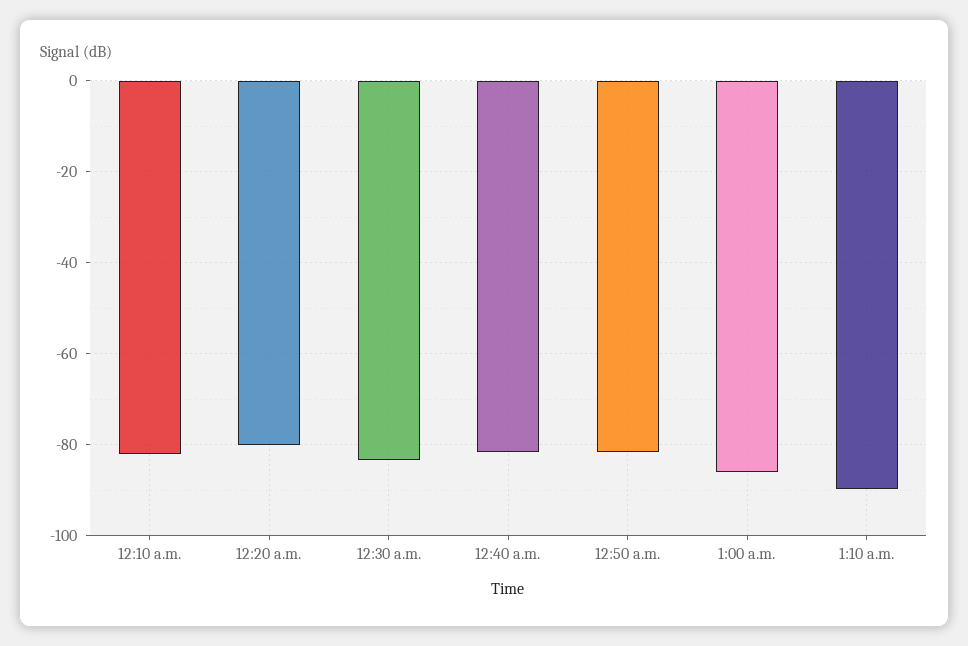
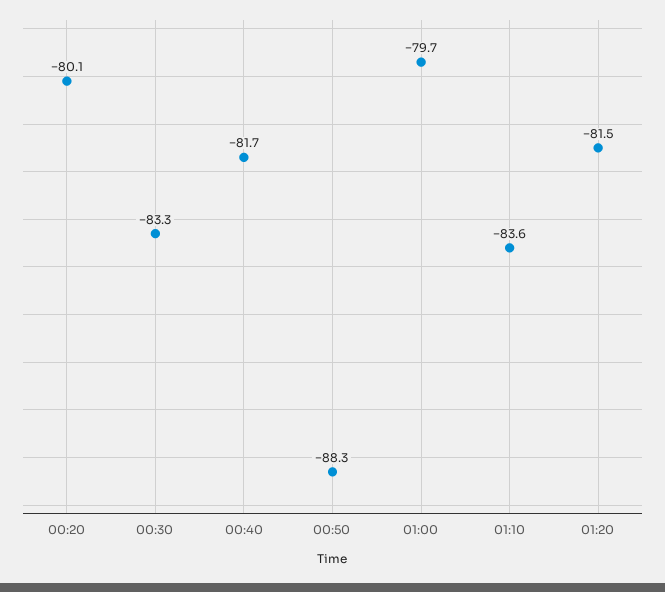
12:10 a.m.: -82 -> none
12:50 a.m.: -82 -> -88.3
1:00 a.m.: -86 -> -79.7
1:10 a.m.: -90 -> -83.6
01:20: none -> -81.5

